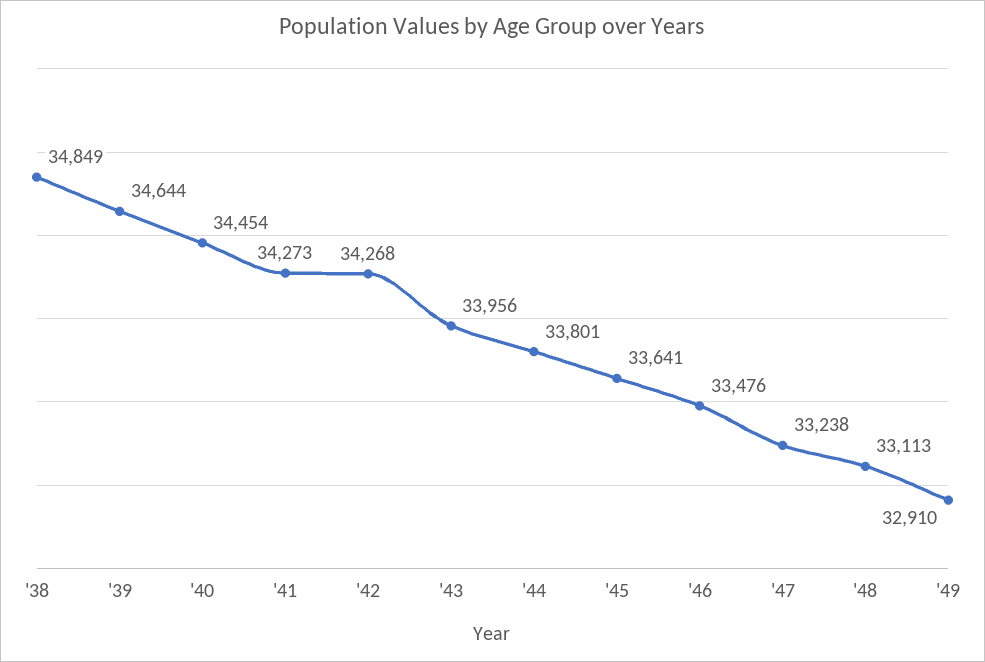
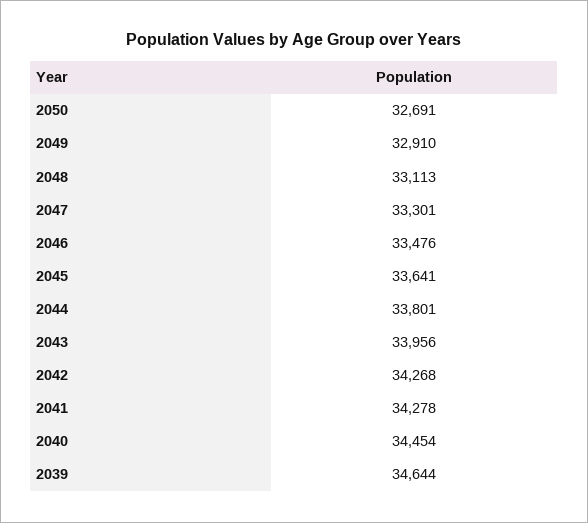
'38: 34849 -> none
'41: 34273 -> 34278
'47: 33238 -> 33301
2050: none -> 32691

